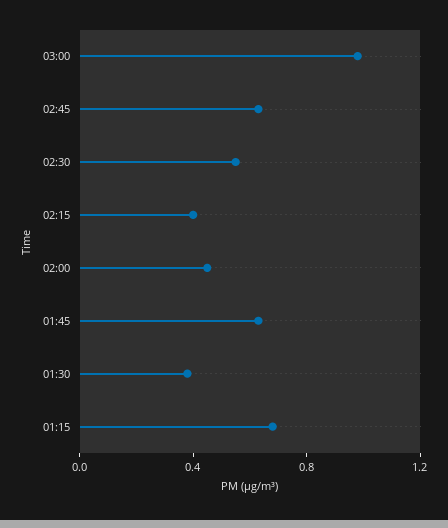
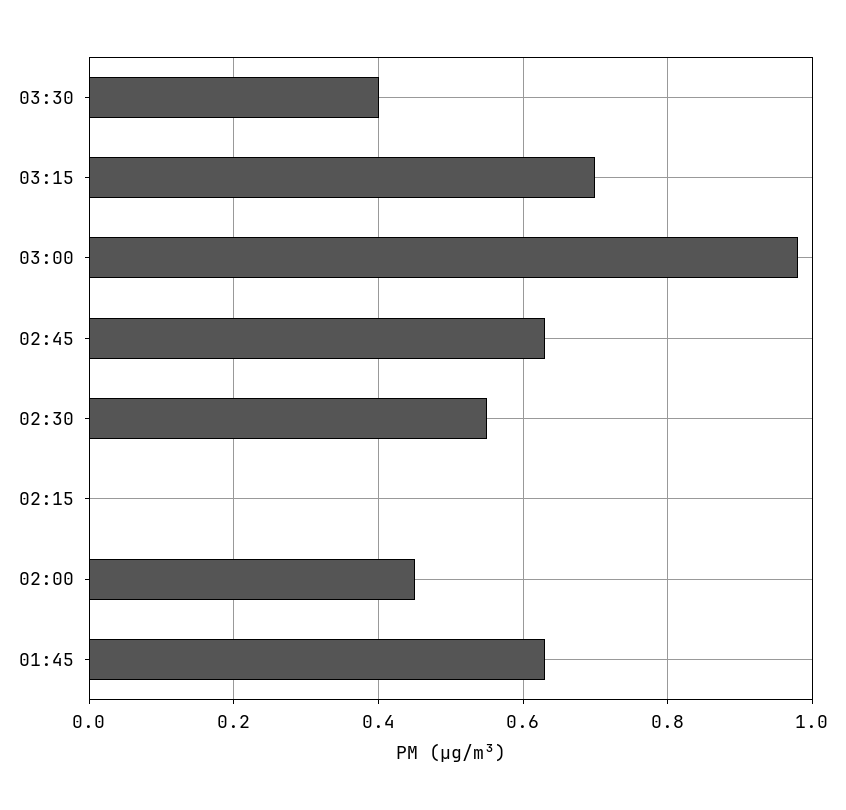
02:15: 0.4 -> 0
01:30: 0.4 -> none
01:15: 0.7 -> none
03:30: none -> 0.4
03:15: none -> 0.7

